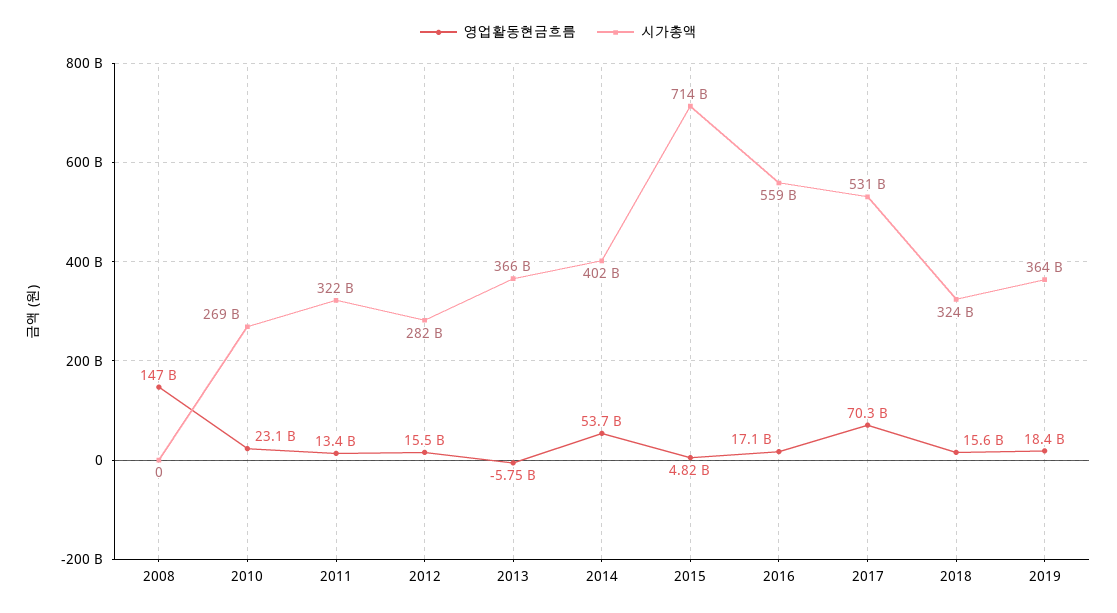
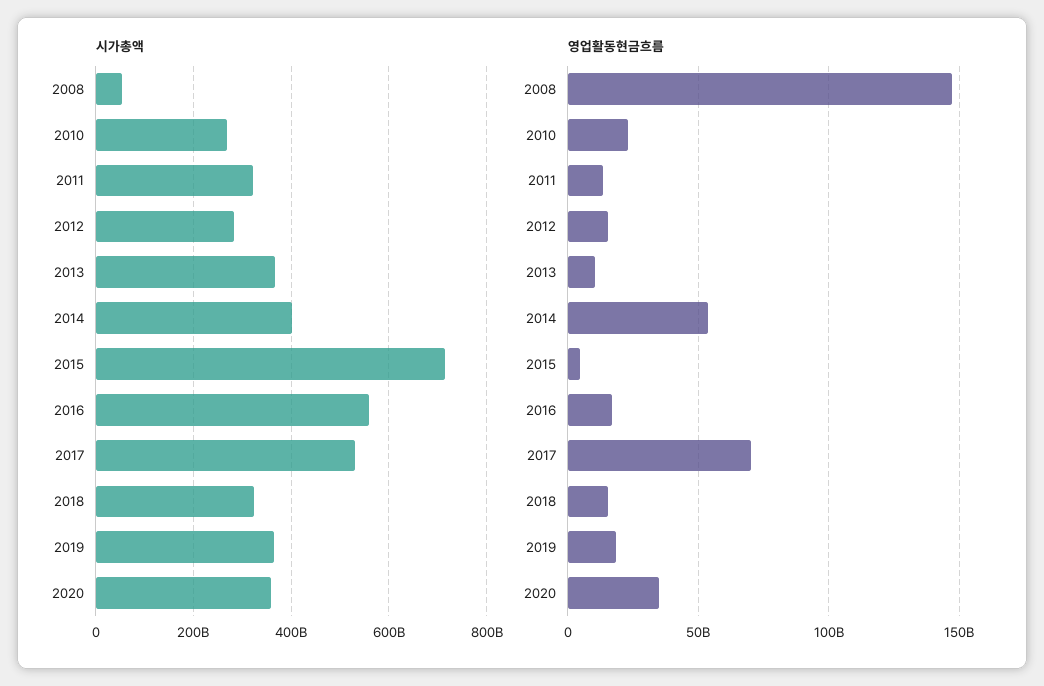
시가총액, 2008: 0 -> 60000000000
영업활동현금흐름, 2013: -5750000000 -> 10000000000
시가총액, 2020: none -> 360000000000
영업활동현금흐름, 2020: none -> 35000000000

